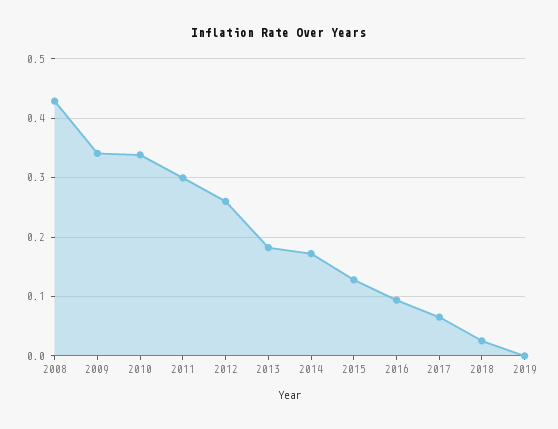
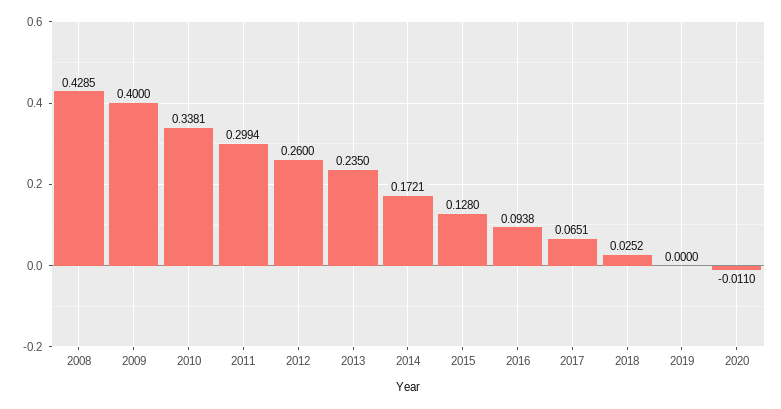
2009: 0.34 -> 0.4
2013: 0.18 -> 0.235
2020: none -> -0.011

